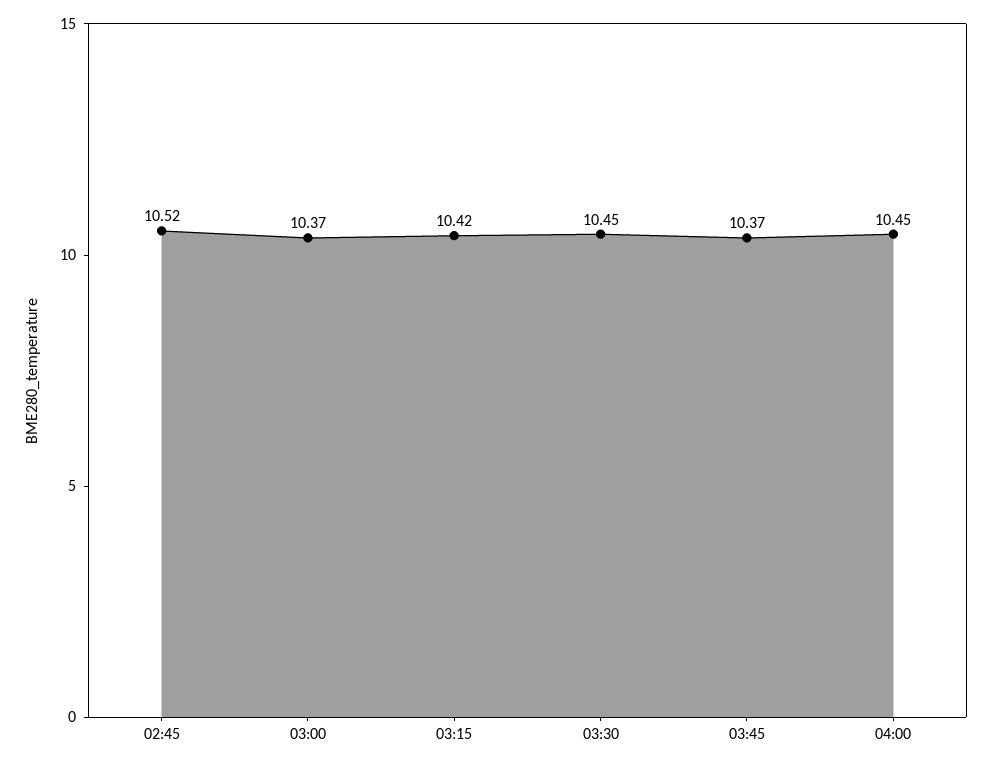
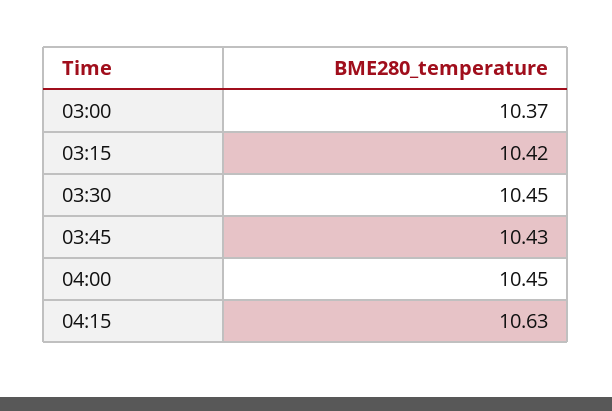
02:45: 10.52 -> none
03:45: 10.37 -> 10.43
04:15: none -> 10.63

